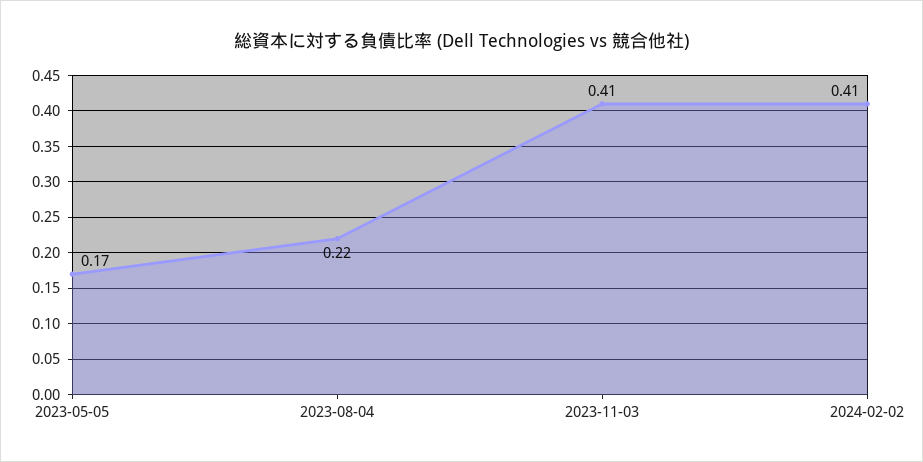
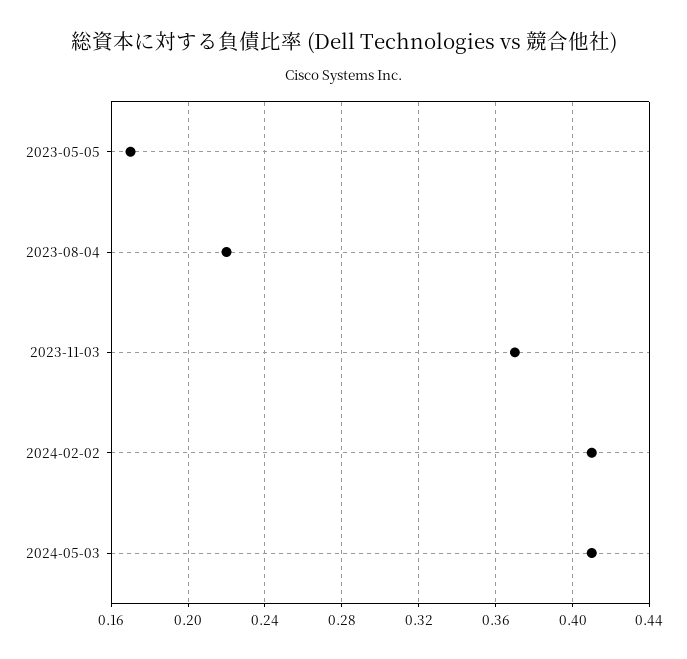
2023-11-03: 0.41 -> 0.37
2024-05-03: none -> 0.41

